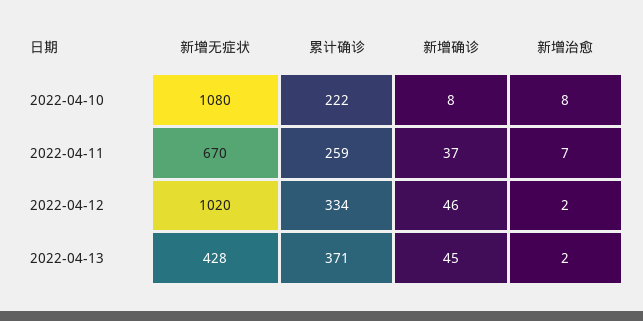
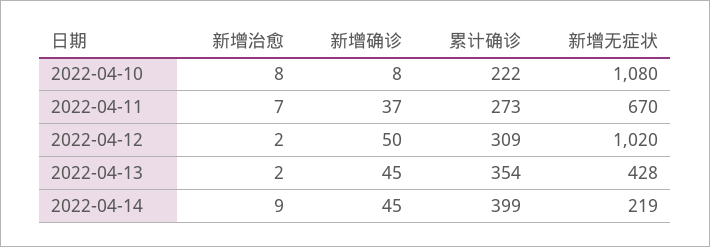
累计确诊, 2022-04-11: 259 -> 273
累计确诊, 2022-04-12: 334 -> 309
新增确诊, 2022-04-12: 46 -> 50
累计确诊, 2022-04-13: 371 -> 354
新增治愈, 2022-04-14: none -> 9
新增确诊, 2022-04-14: none -> 45
累计确诊, 2022-04-14: none -> 399
新增无症状, 2022-04-14: none -> 219

